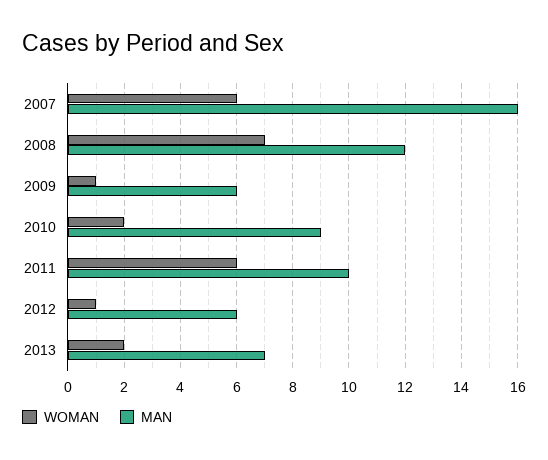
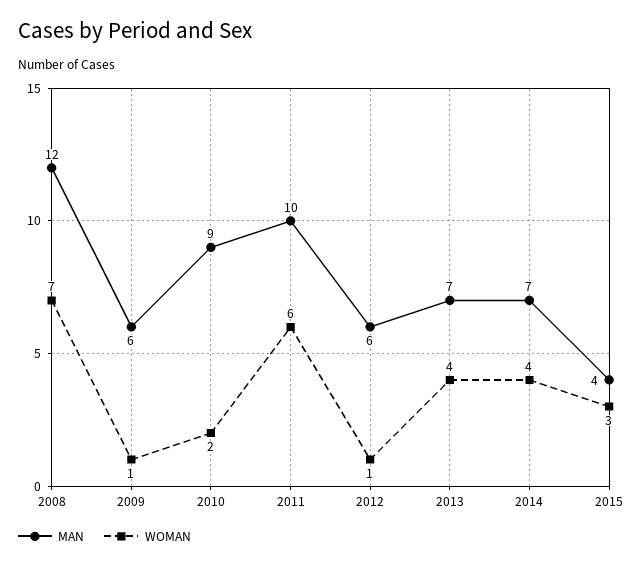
WOMAN, 2007: 6 -> none
MAN, 2007: 16 -> none
WOMAN, 2013: 2 -> 4
MAN, 2014: none -> 7
WOMAN, 2014: none -> 4
MAN, 2015: none -> 4
WOMAN, 2015: none -> 3

